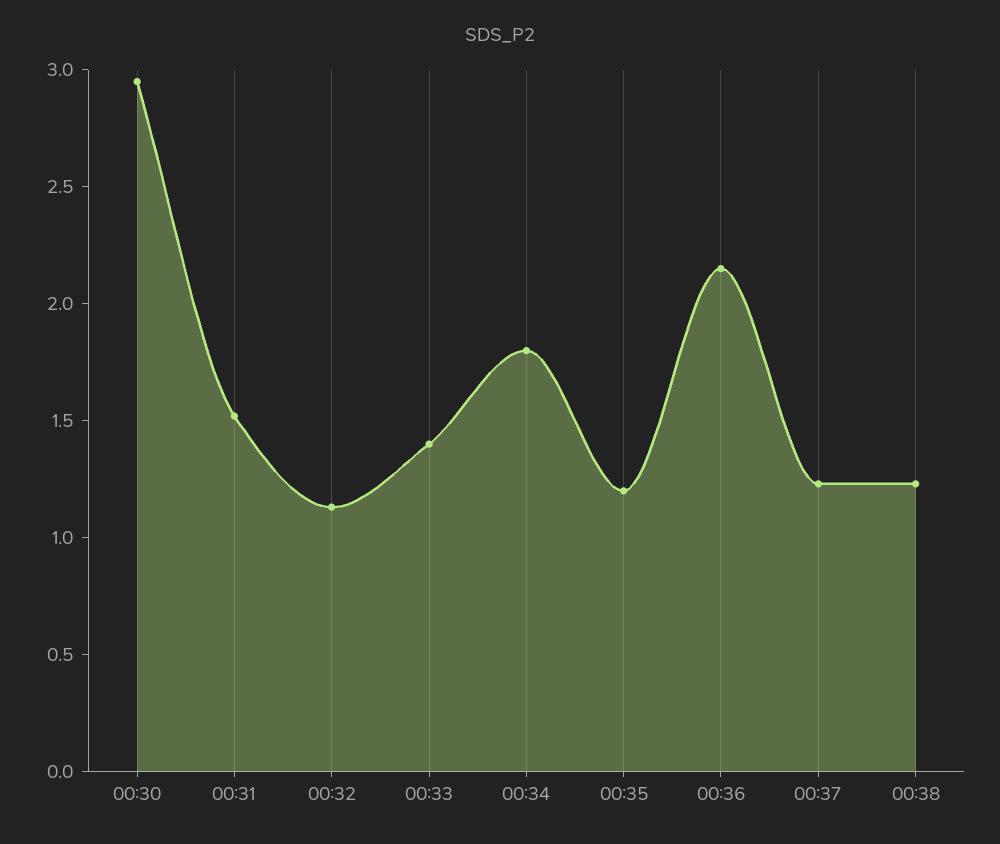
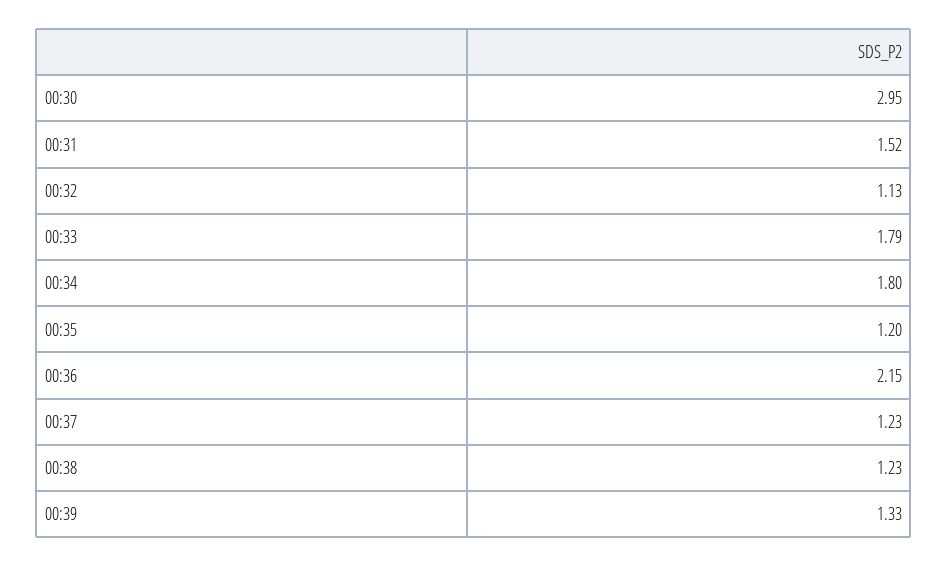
00:33: 1.4 -> 1.79
00:39: none -> 1.33

